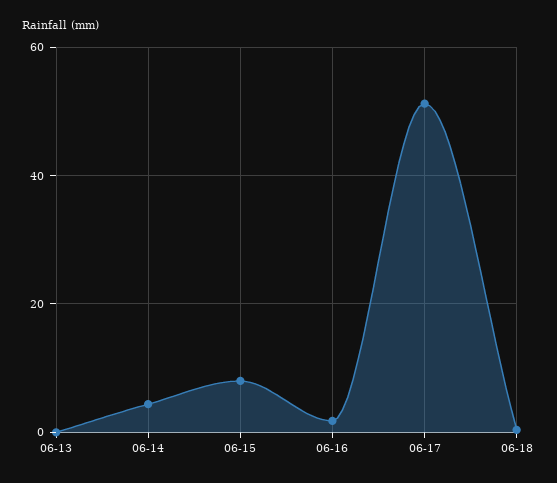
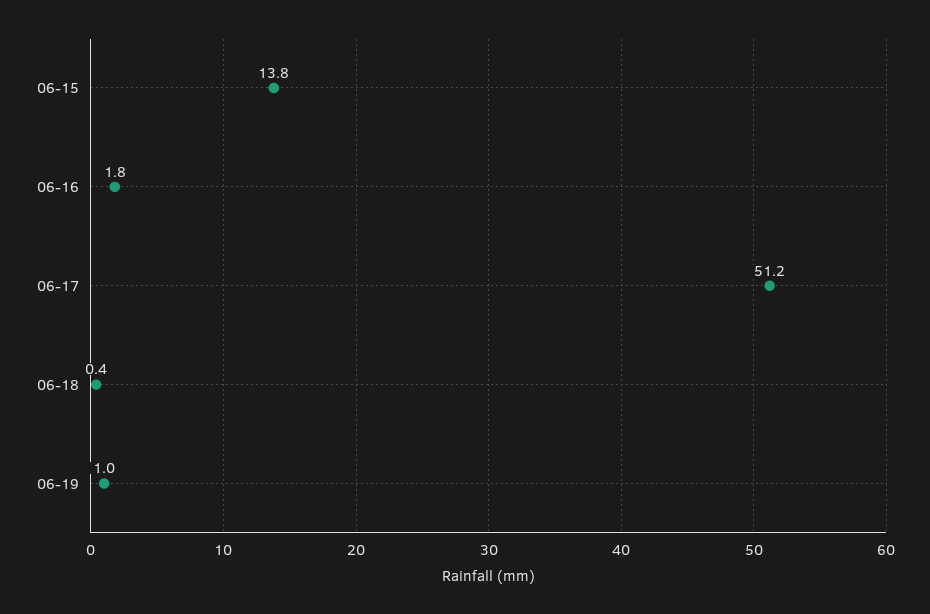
06-13: 0 -> none
06-14: 4 -> none
06-15: 8 -> 13.8
06-19: none -> 1

